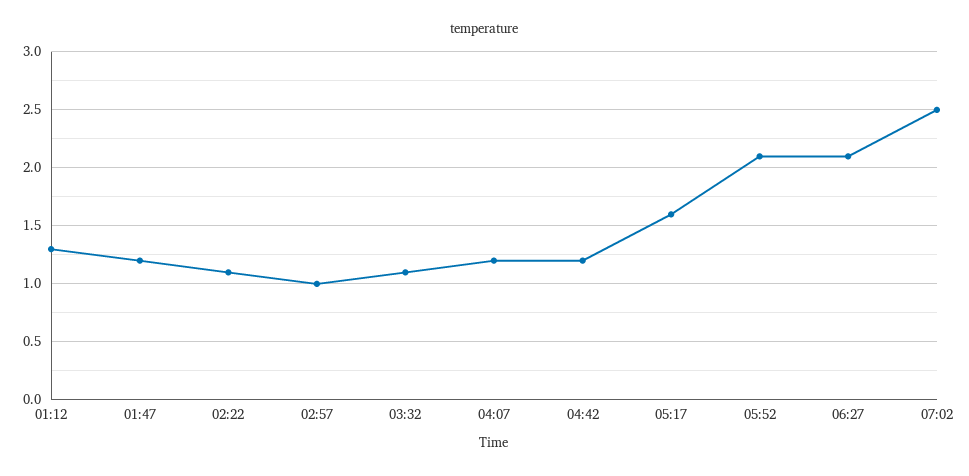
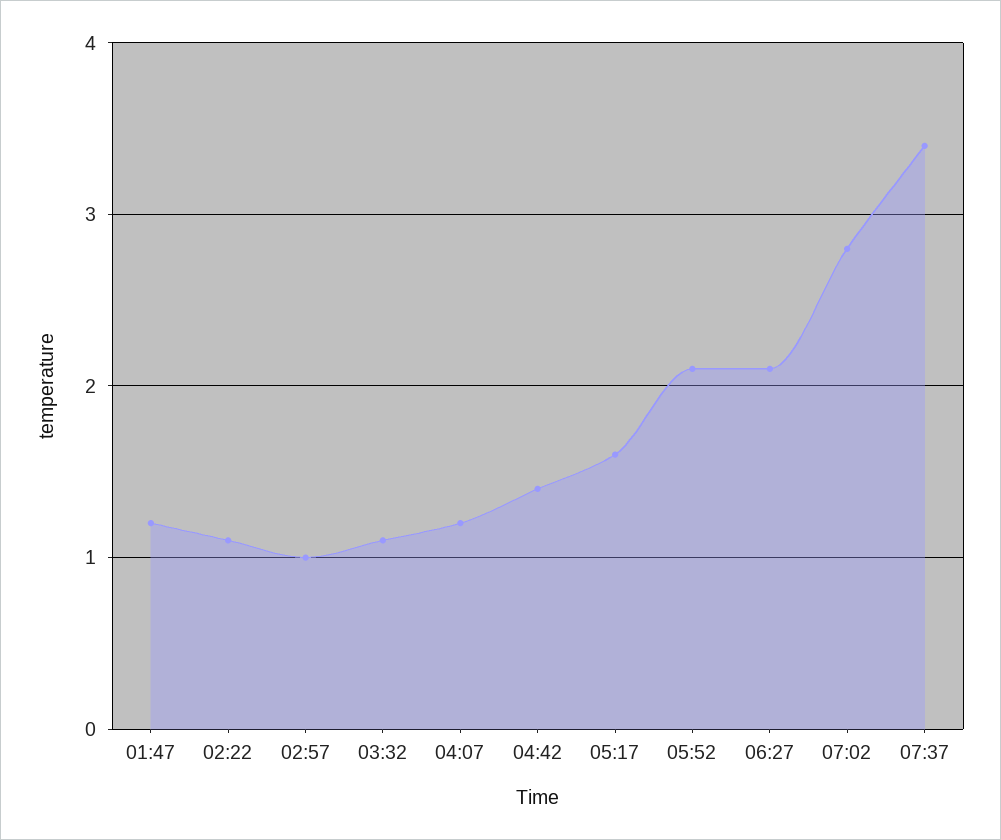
01:12: 1.3 -> none
04:42: 1.2 -> 1.4
07:02: 2.5 -> 2.8
07:37: none -> 3.4

